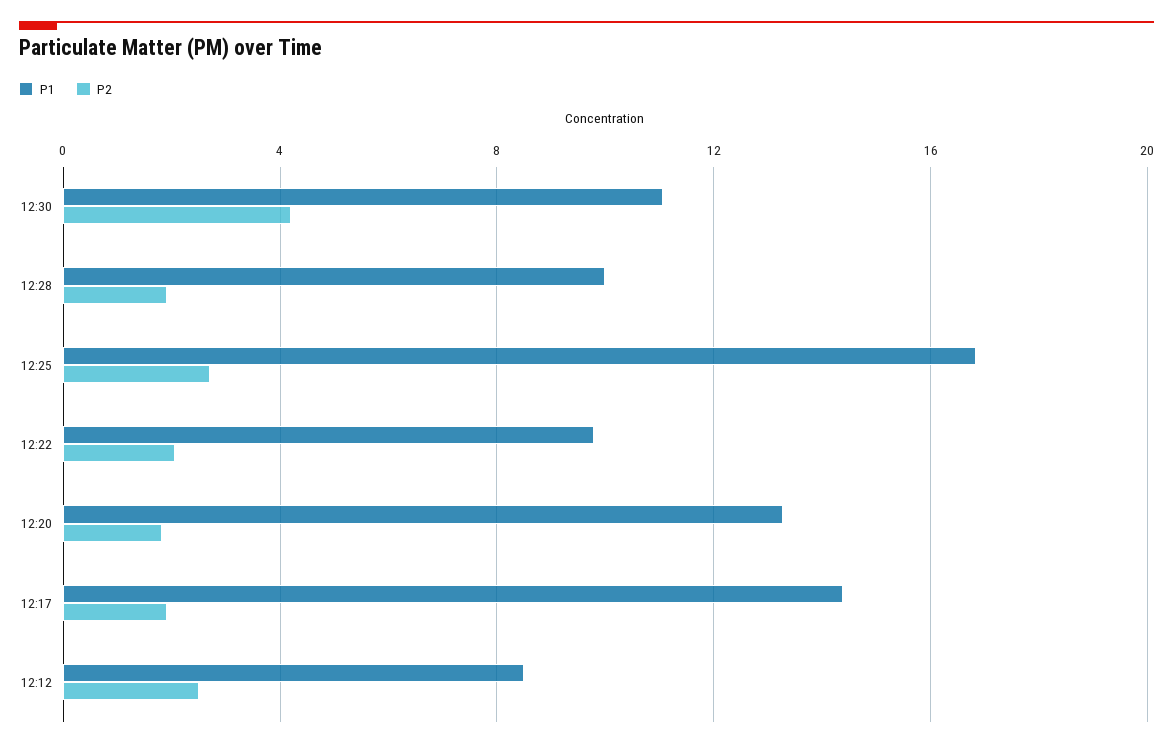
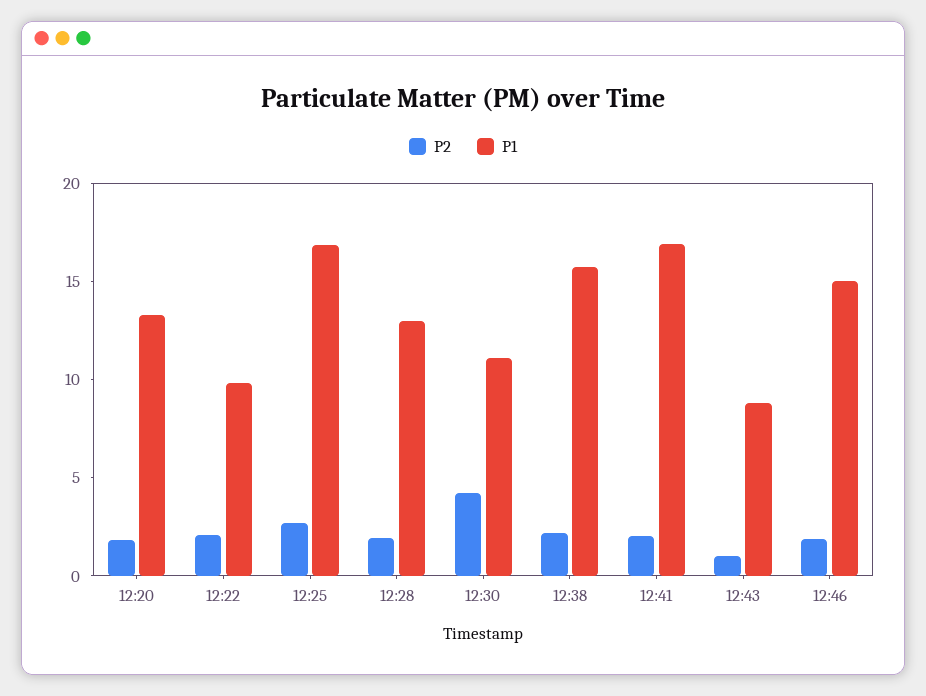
P1, 12:28: 10 -> 13
P1, 12:17: 14.5 -> none
P2, 12:17: 2 -> none
P1, 12:12: 8.5 -> none
P2, 12:12: 2.5 -> none
P2, 12:38: none -> 2
P1, 12:38: none -> 16
P2, 12:41: none -> 2
P1, 12:41: none -> 17
P2, 12:43: none -> 1
P1, 12:43: none -> 9
P2, 12:46: none -> 2
P1, 12:46: none -> 15

